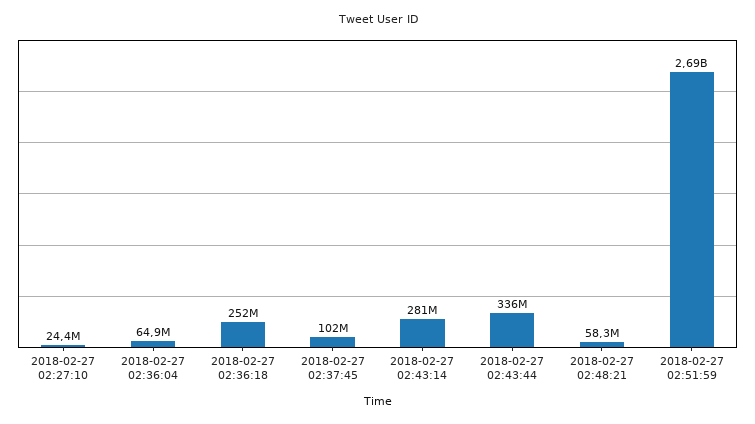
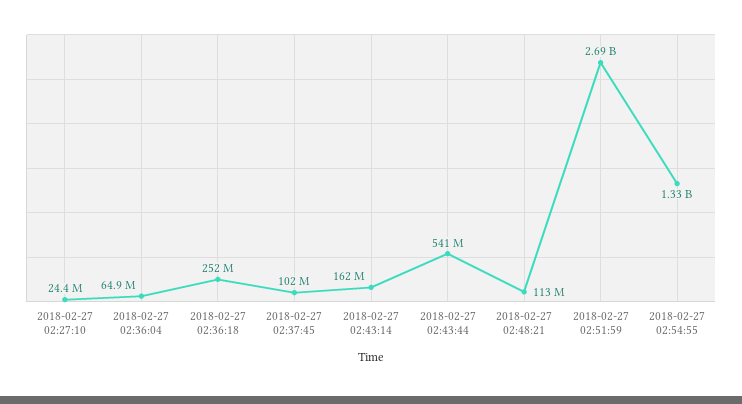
2018-02-27 02:43:14: 281000000 -> 162000000
2018-02-27 02:43:44: 336000000 -> 541000000
2018-02-27 02:48:21: 58300000 -> 113000000
2018-02-27 02:54:55: none -> 1330000000

